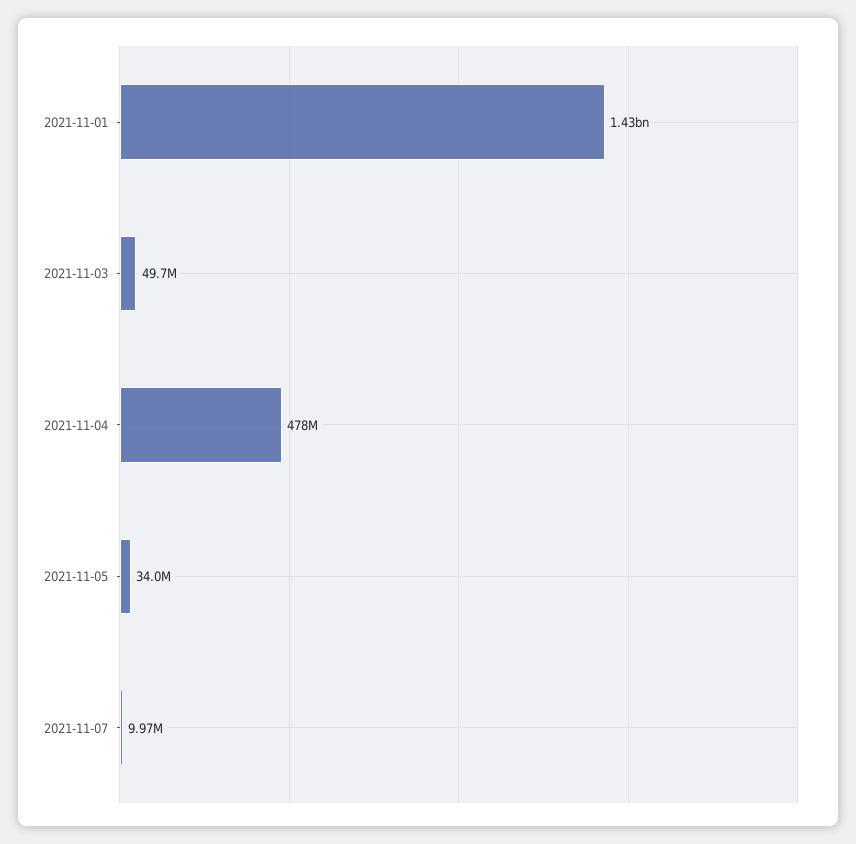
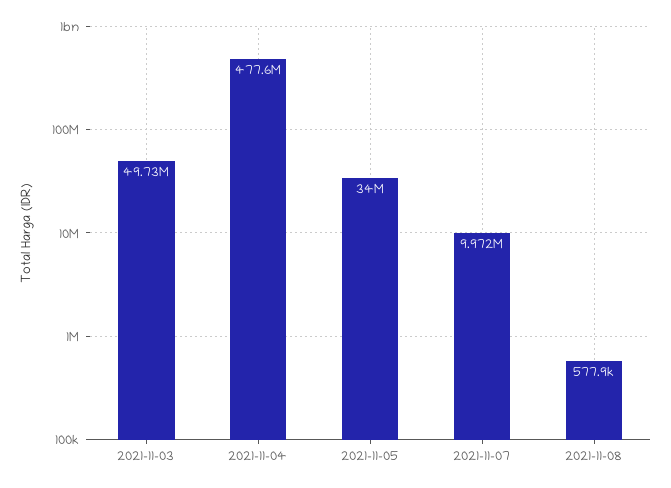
2021-11-01: 1430000000 -> none
2021-11-08: none -> 577900

